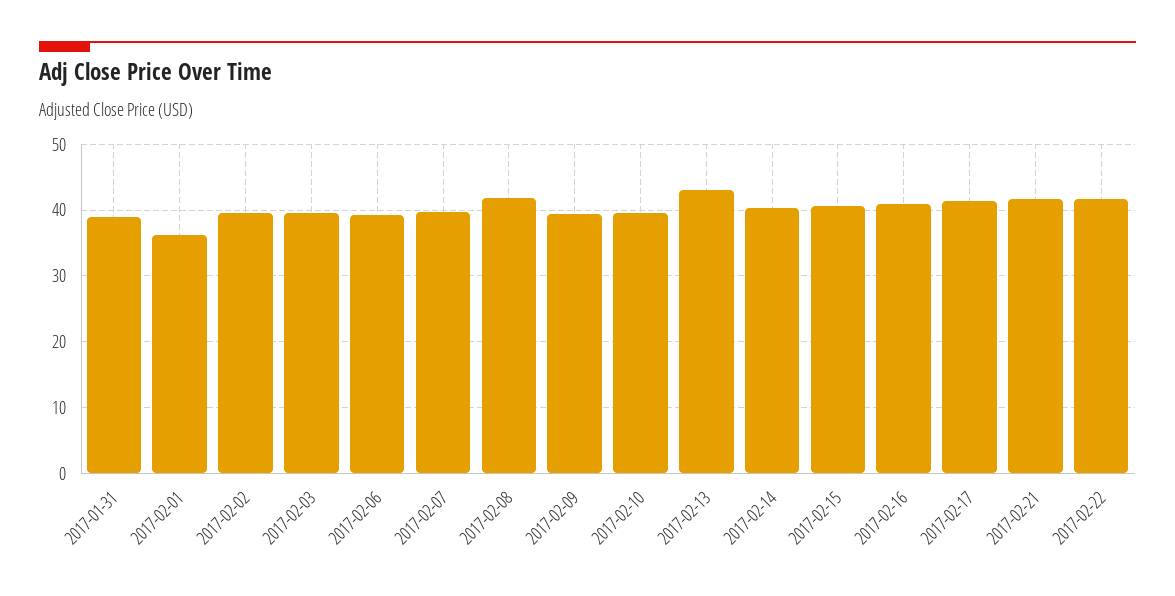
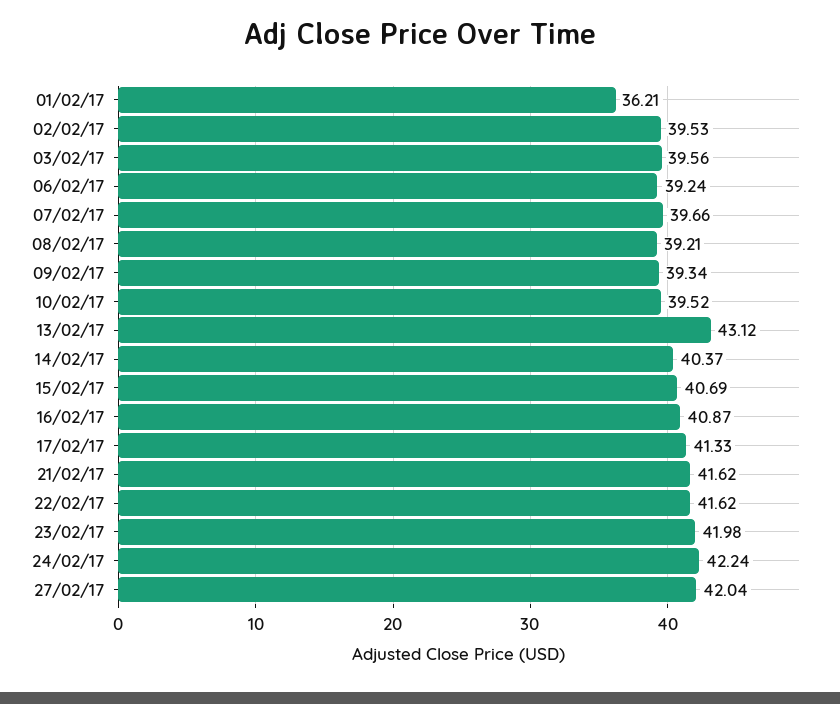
2017-01-31: 39 -> none
2017-02-08: 42 -> 39.21
23/02/17: none -> 41.98
24/02/17: none -> 42.24
27/02/17: none -> 42.04

